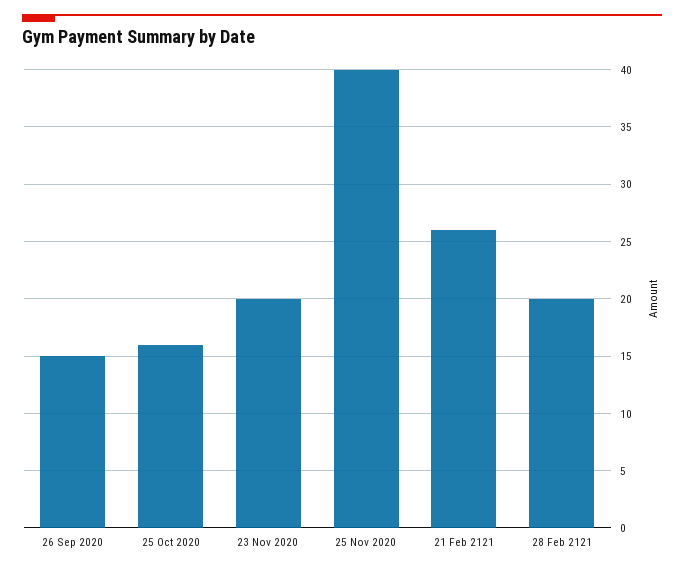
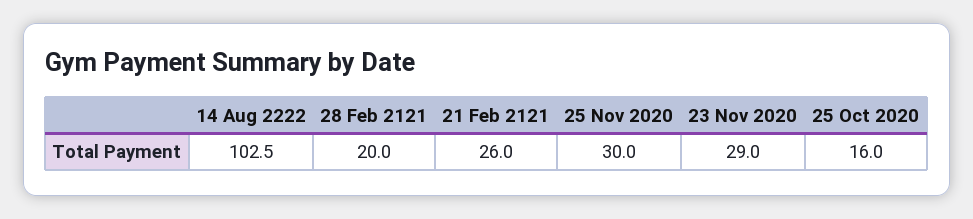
26 Sep 2020: 15 -> none
23 Nov 2020: 20 -> 29
25 Nov 2020: 40 -> 30
14 Aug 2222: none -> 102.5

